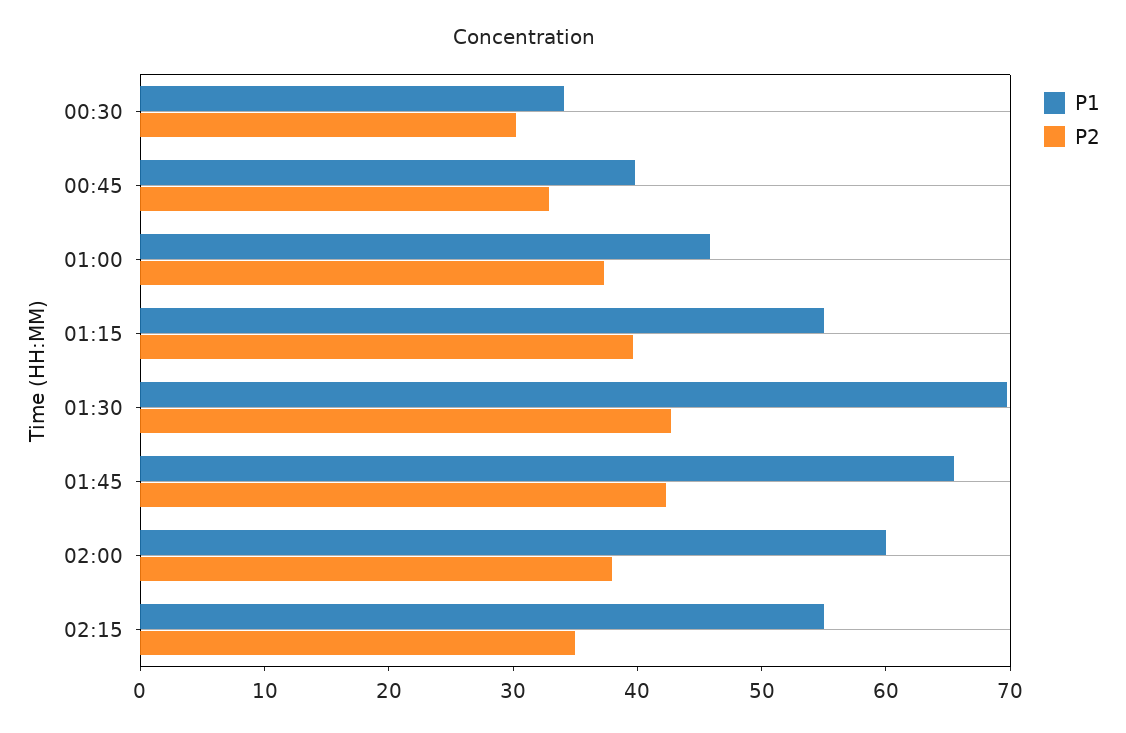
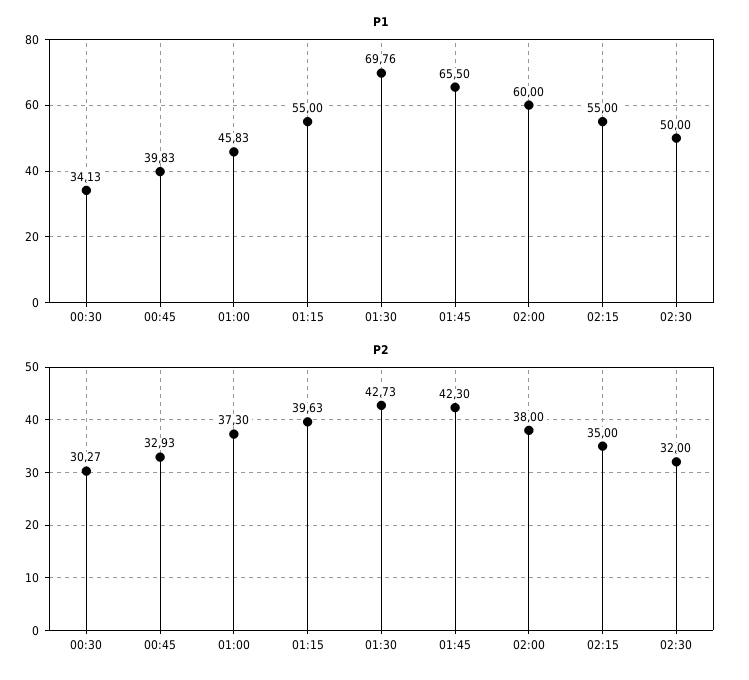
P1, 02:30: none -> 50
P2, 02:30: none -> 32

